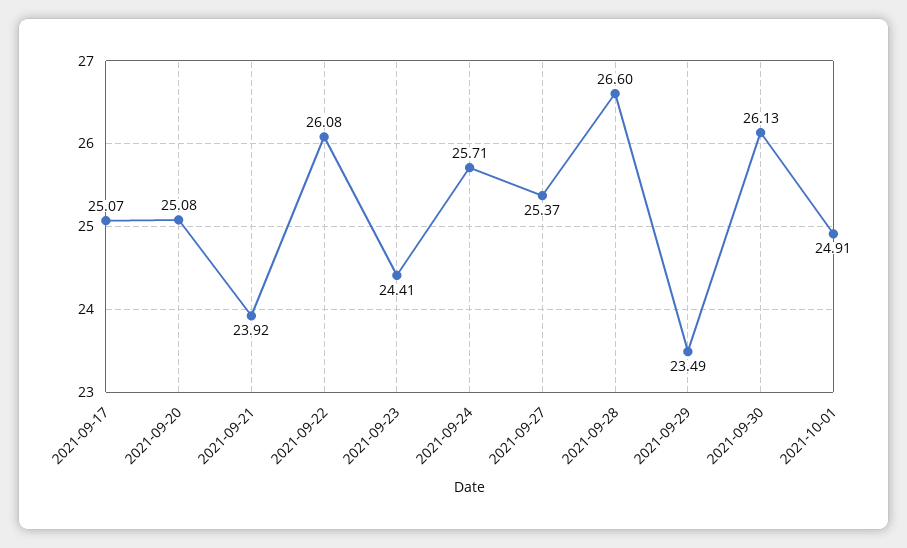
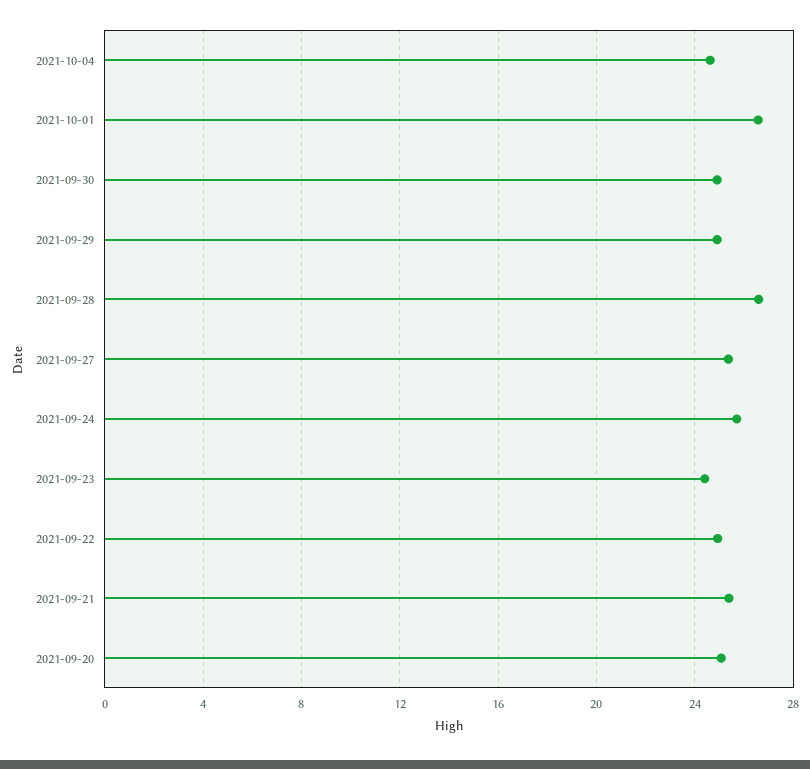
2021-09-17: 25.07 -> none
2021-09-21: 23.92 -> 25.5
2021-09-22: 26.08 -> 25
2021-09-29: 23.49 -> 25
2021-09-30: 26.13 -> 25
2021-10-01: 24.91 -> 26.5
2021-10-04: none -> 24.5

